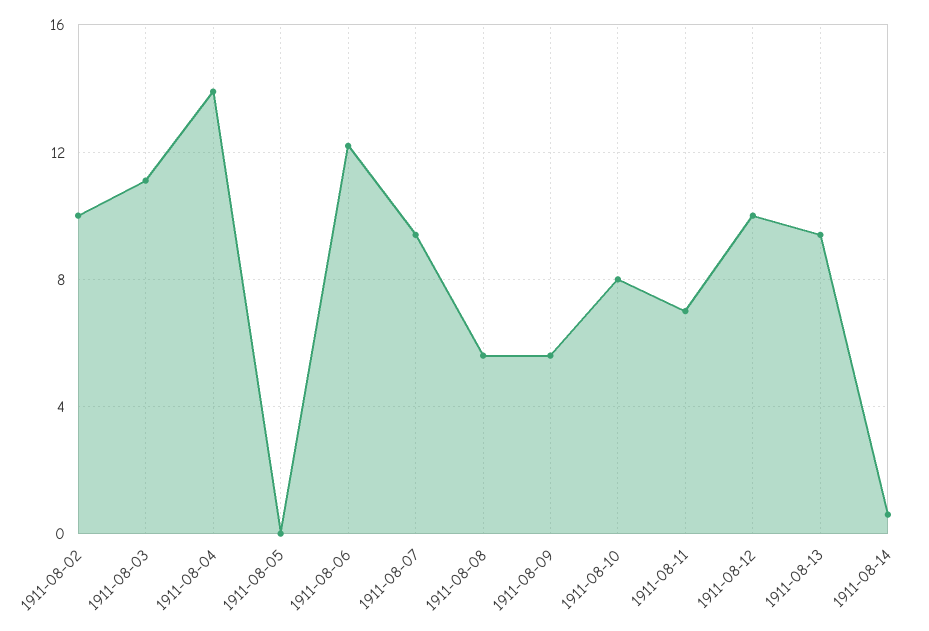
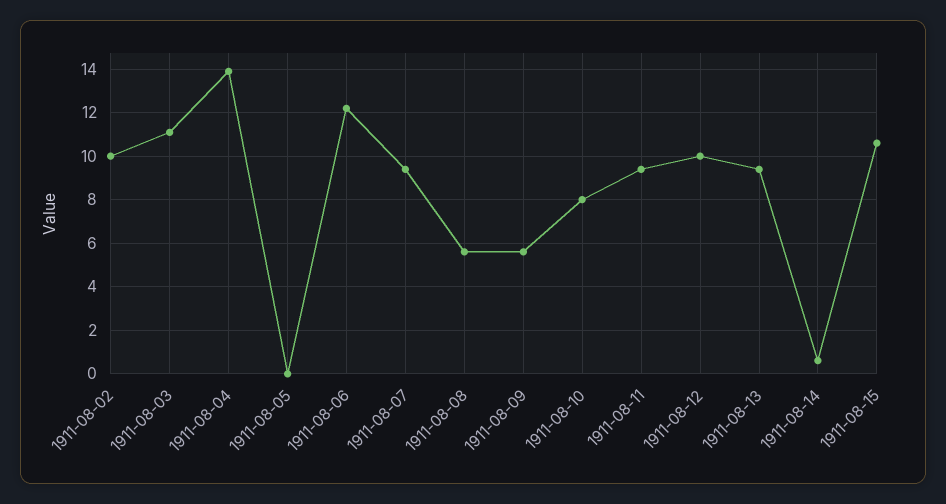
1911-08-11: 7 -> 9.5
1911-08-15: none -> 10.5

